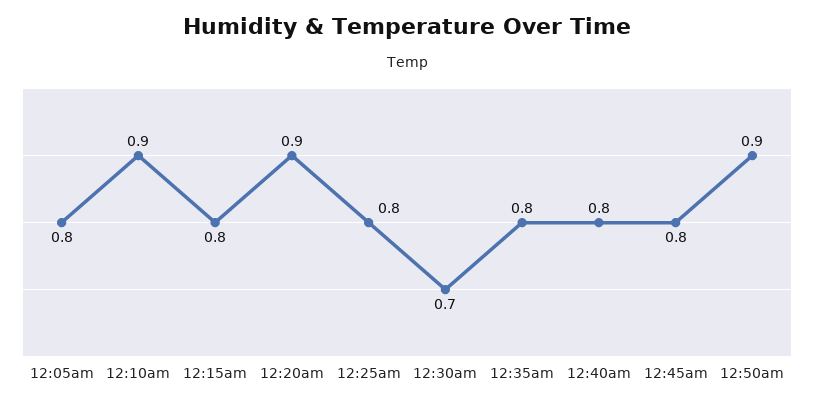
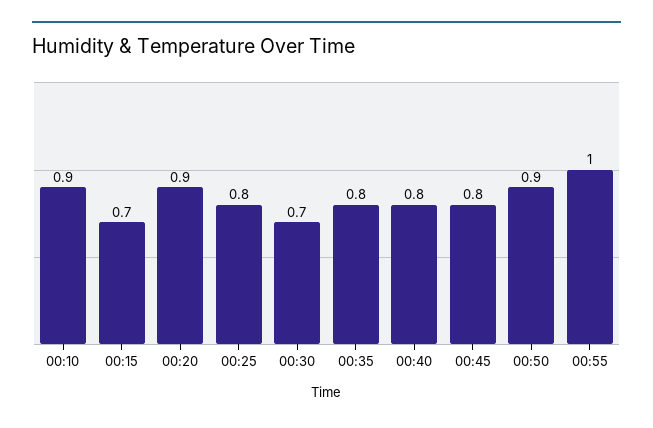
12:05am: 0.8 -> none
12:15am: 0.8 -> 0.7
00:55: none -> 1

